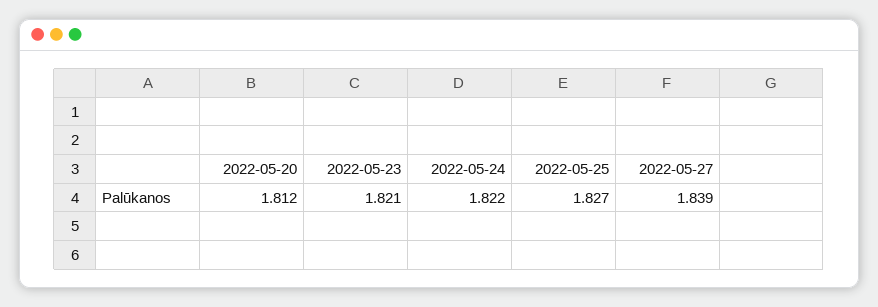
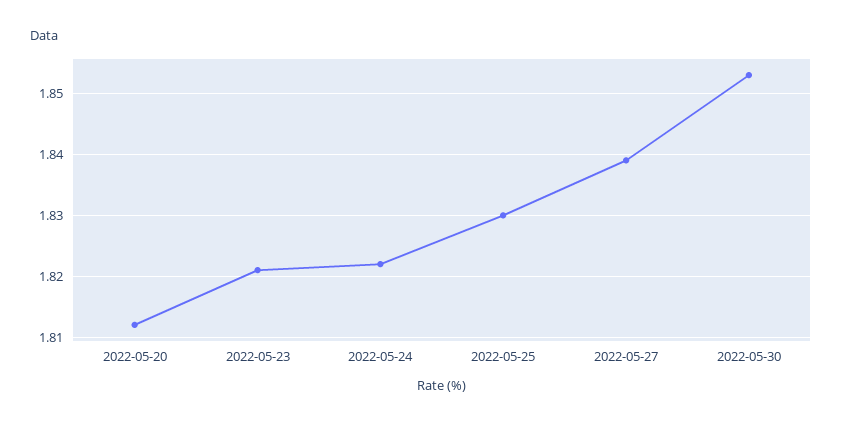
2022-05-25: 1.827 -> 1.83
2022-05-30: none -> 1.853

